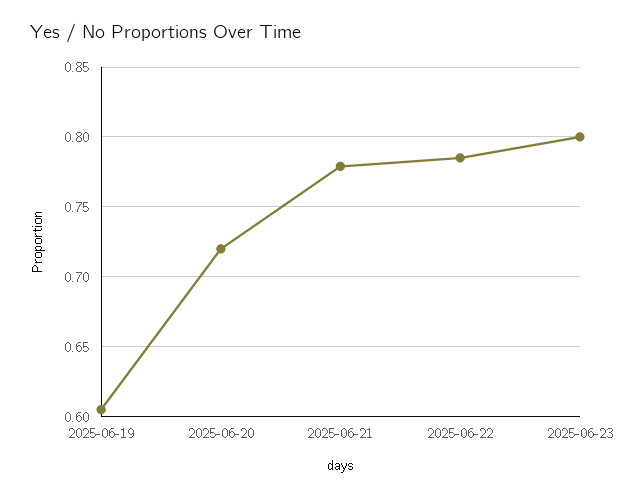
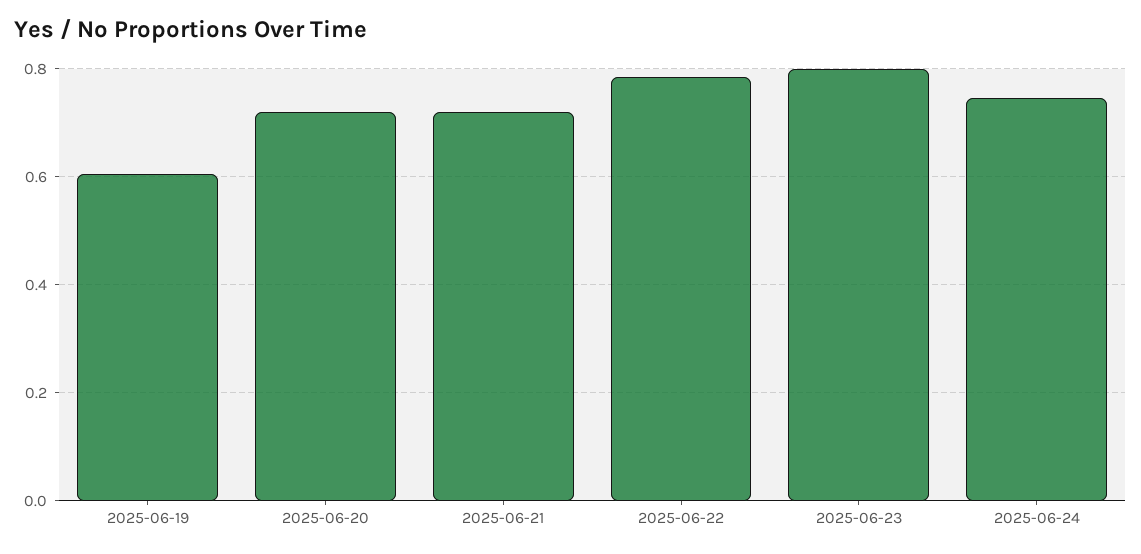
2025-06-21: 0.78 -> 0.72
2025-06-24: none -> 0.74

